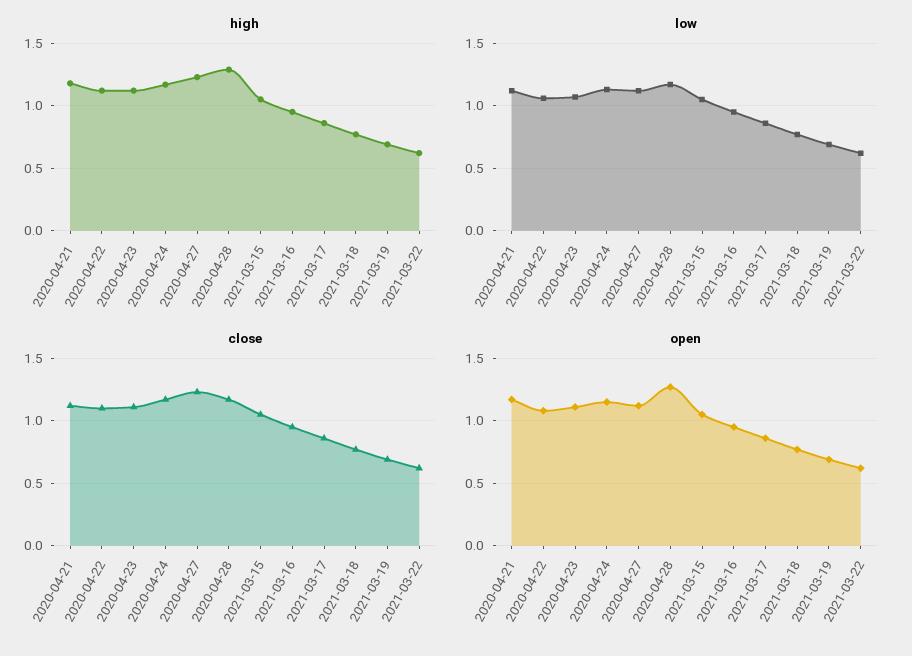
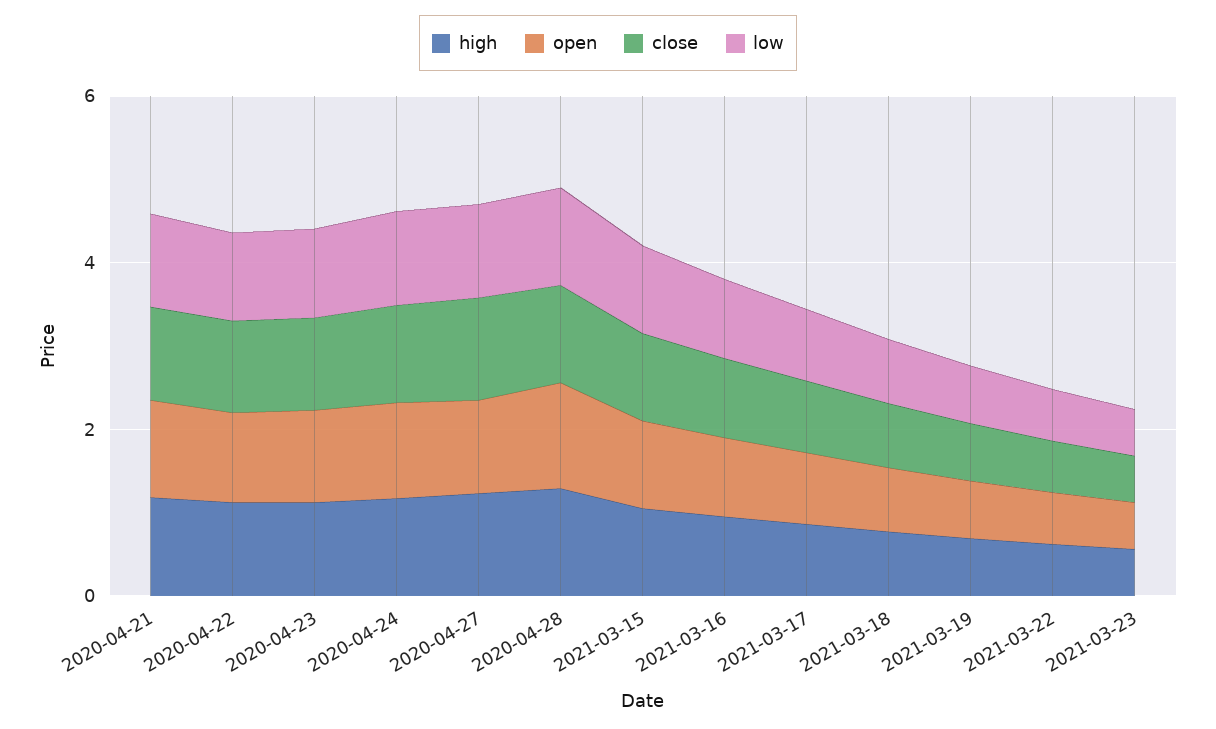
high, 2021-03-23: none -> 0.5
open, 2021-03-23: none -> 0.5
close, 2021-03-23: none -> 0.5
low, 2021-03-23: none -> 0.5

